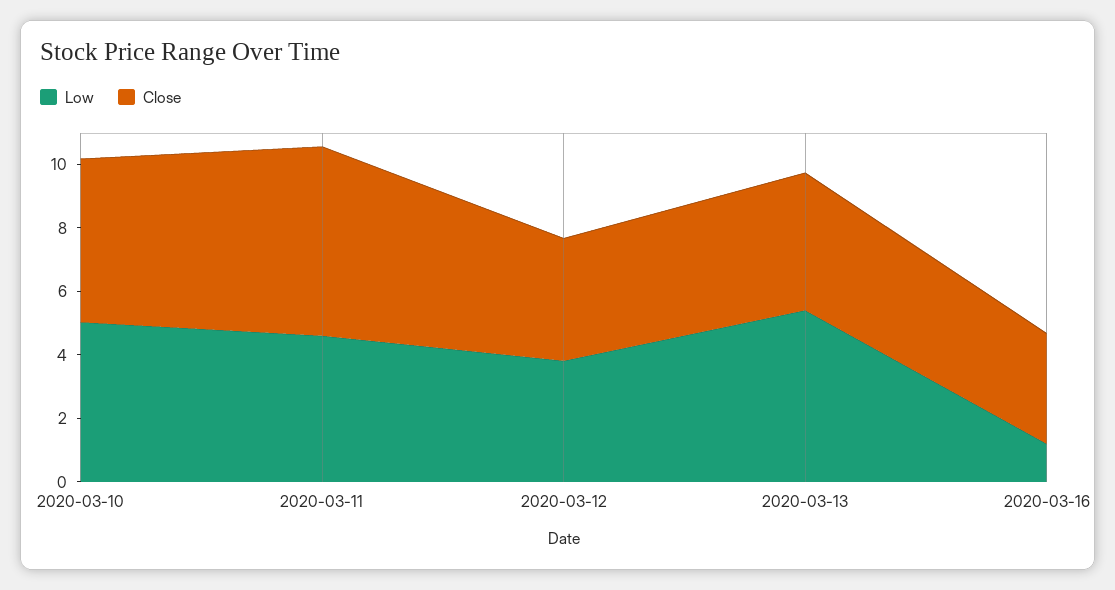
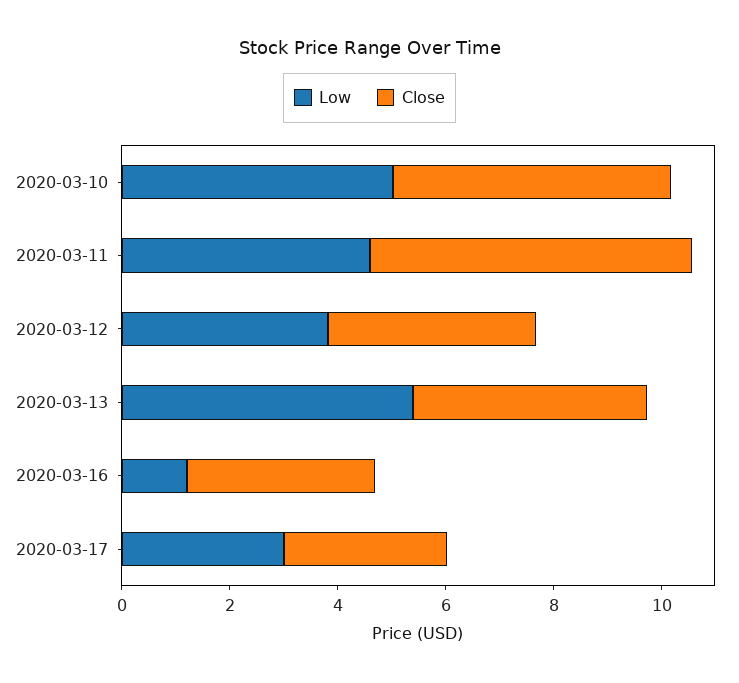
Low, 2020-03-17: none -> 3
Close, 2020-03-17: none -> 3

